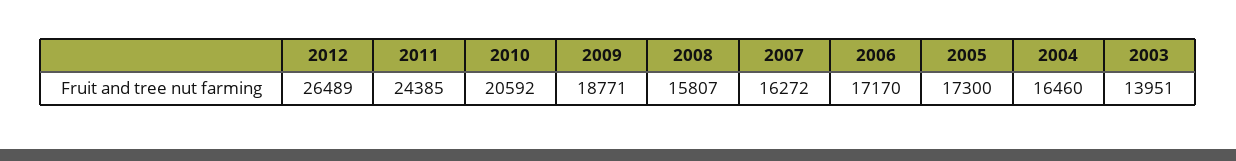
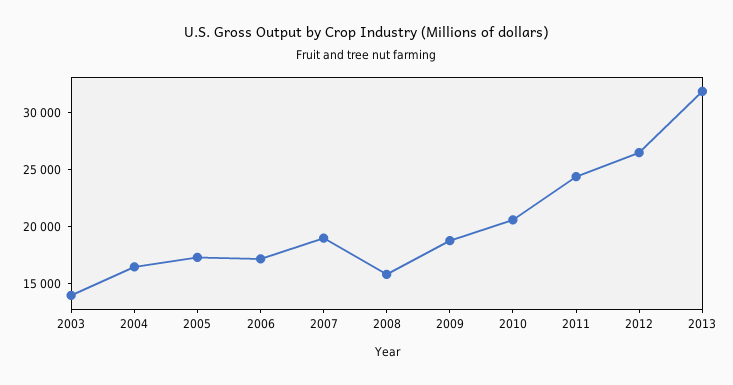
2007: 16272 -> 19000
2013: none -> 32000

